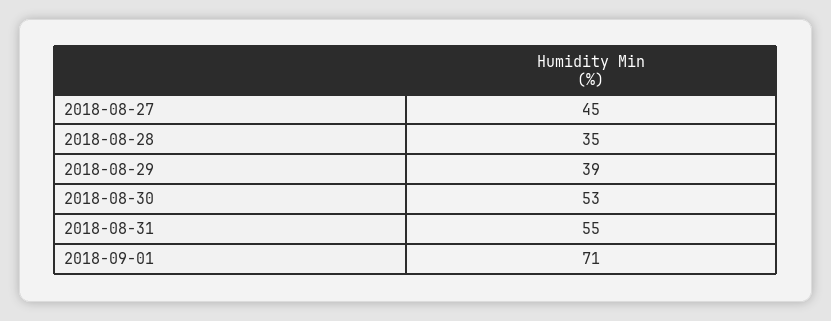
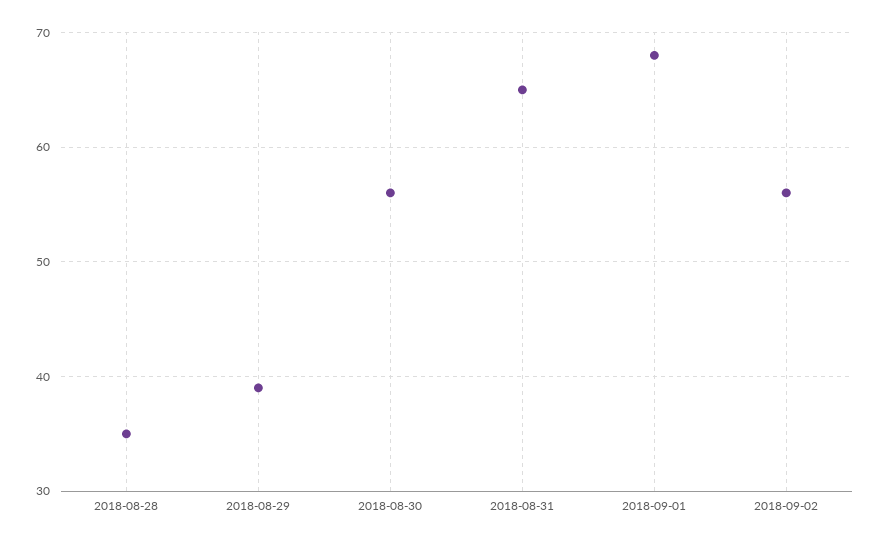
2018-08-27: 45 -> none
2018-08-30: 53 -> 56
2018-08-31: 55 -> 65
2018-09-01: 71 -> 68
2018-09-02: none -> 56

